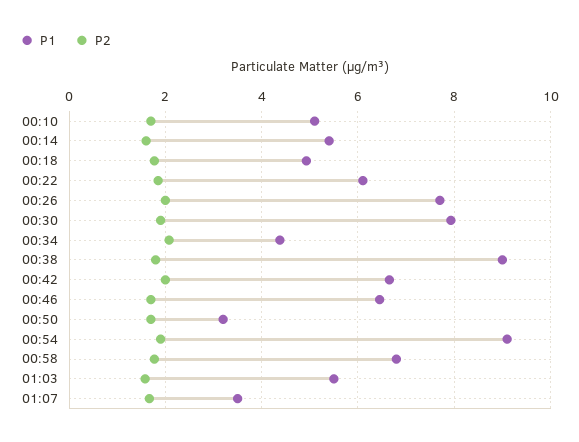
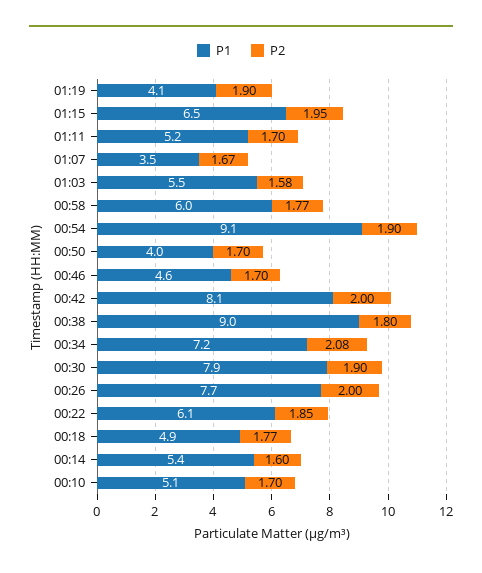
P1, 00:34: 4.4 -> 7.2
P1, 00:42: 6.6 -> 8.1
P1, 00:46: 6.4 -> 4.6
P1, 00:50: 3.2 -> 4
P1, 00:58: 6.8 -> 6
P1, 01:19: none -> 4.1
P2, 01:19: none -> 1.9
P1, 01:15: none -> 6.5
P2, 01:15: none -> 1.95
P1, 01:11: none -> 5.2
P2, 01:11: none -> 1.7

